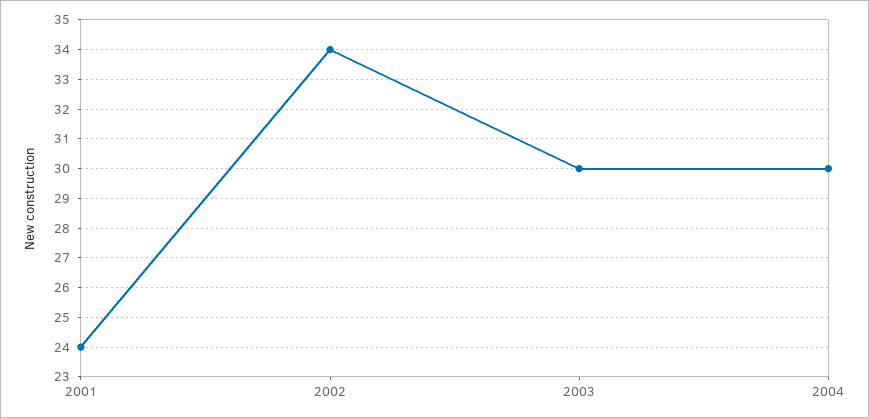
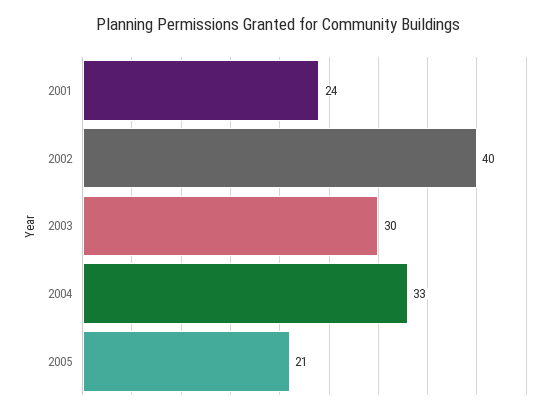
2002: 34 -> 40
2004: 30 -> 33
2005: none -> 21

